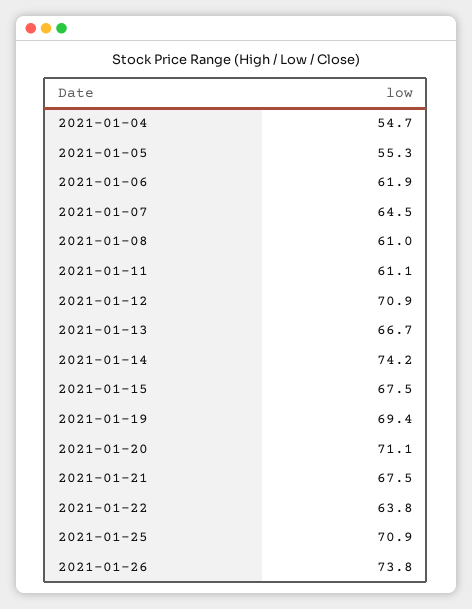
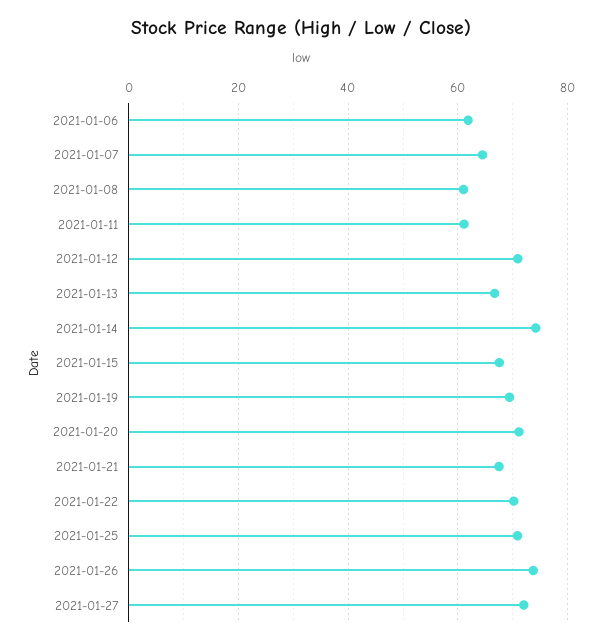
2021-01-04: 54.7 -> none
2021-01-05: 55.3 -> none
2021-01-22: 63.8 -> 70
2021-01-27: none -> 72

